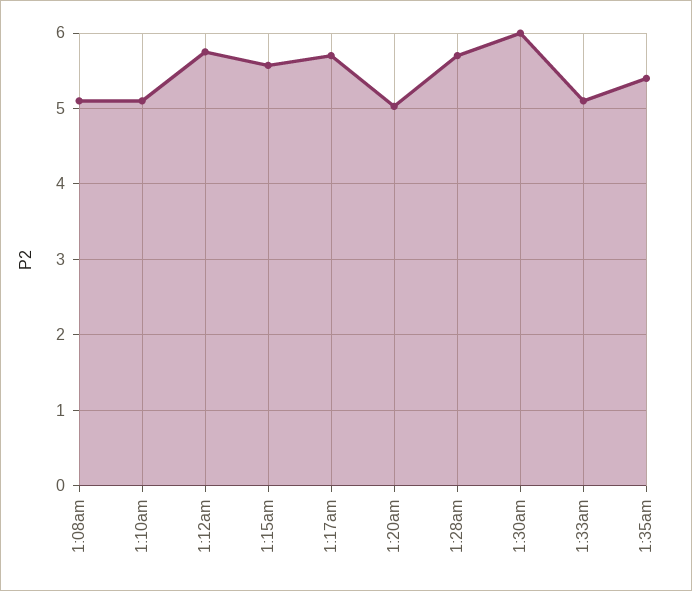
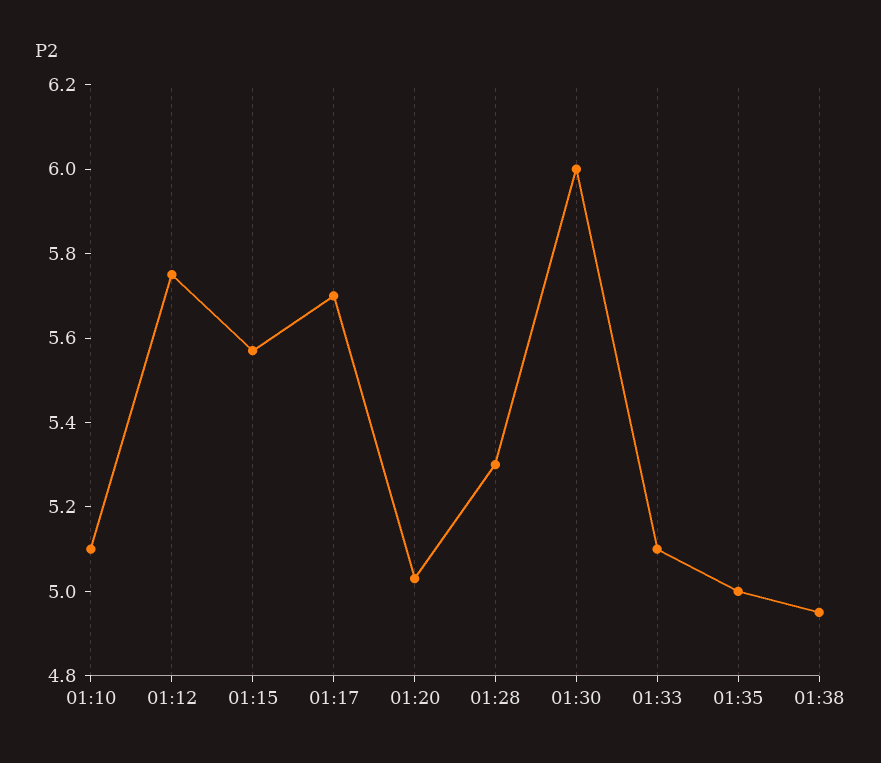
1:08am: 5.1 -> none
1:28am: 5.7 -> 5.3
1:35am: 5.4 -> 5
01:38: none -> 4.95

